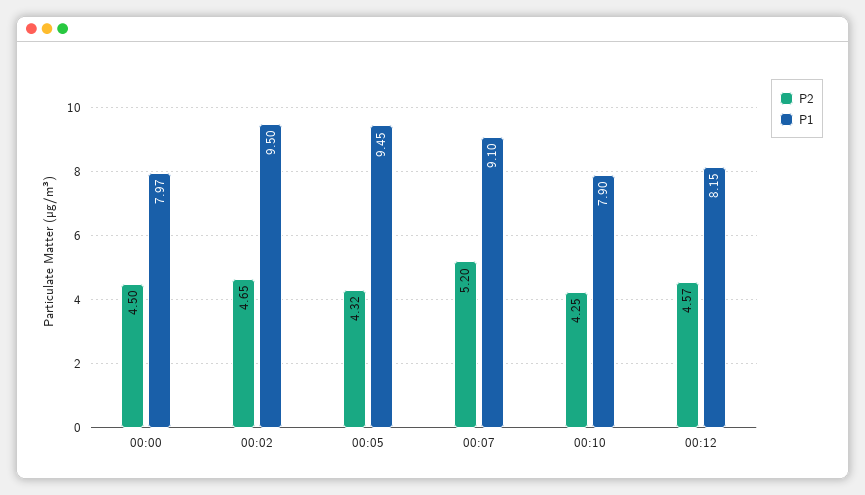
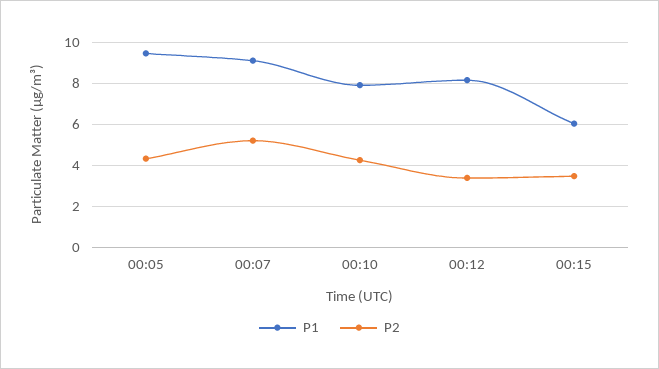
P2, 00:00: 4.5 -> none
P1, 00:00: 7.97 -> none
P2, 00:02: 4.65 -> none
P1, 00:02: 9.5 -> none
P2, 00:12: 4.57 -> 3.5
P1, 00:15: none -> 6
P2, 00:15: none -> 3.5

